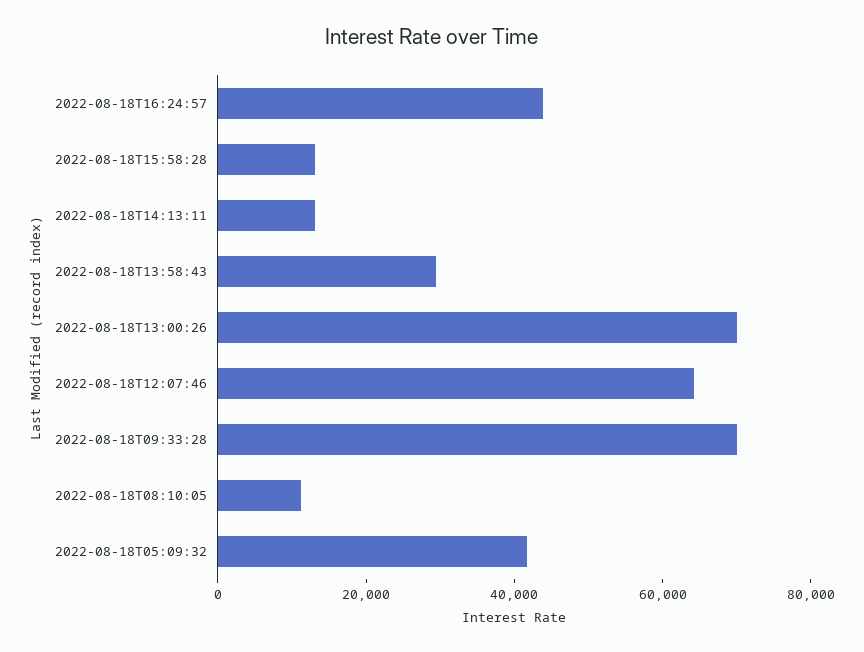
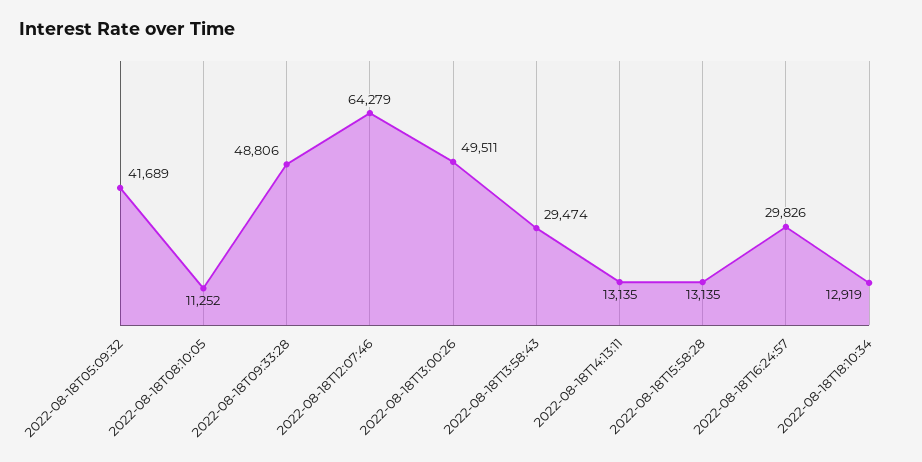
2022-08-18T16:24:57: 45000 -> 29826
2022-08-18T13:00:26: 70000 -> 49511
2022-08-18T09:33:28: 70000 -> 48806
2022-08-18T18:10:34: none -> 12919

